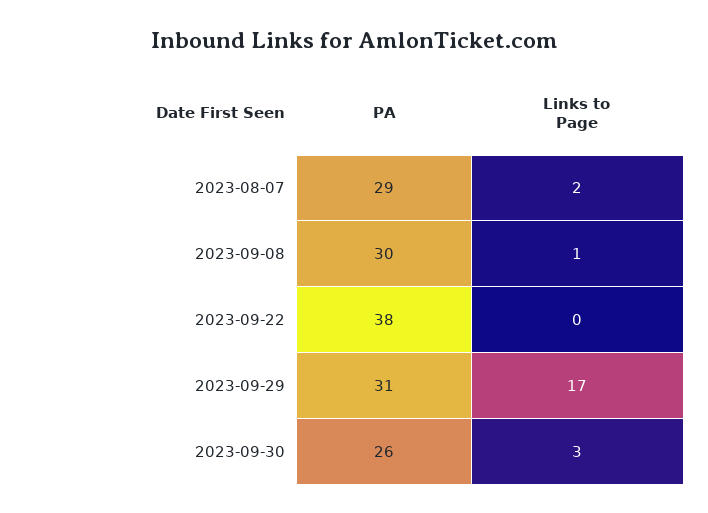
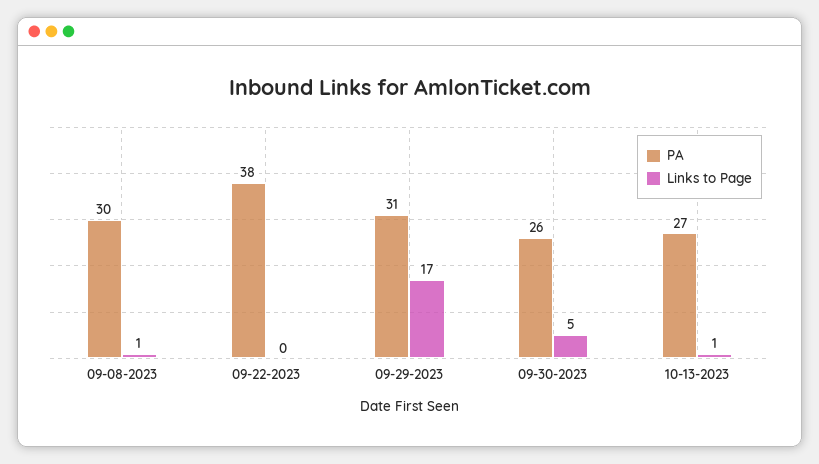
PA, 2023-08-07: 29 -> none
Links to Page, 2023-08-07: 2 -> none
Links to Page, 2023-09-30: 3 -> 5
PA, 10-13-2023: none -> 27
Links to Page, 10-13-2023: none -> 1

